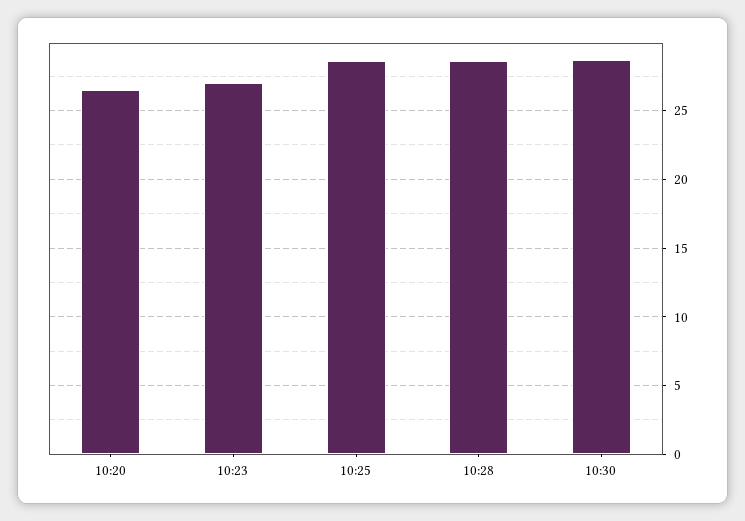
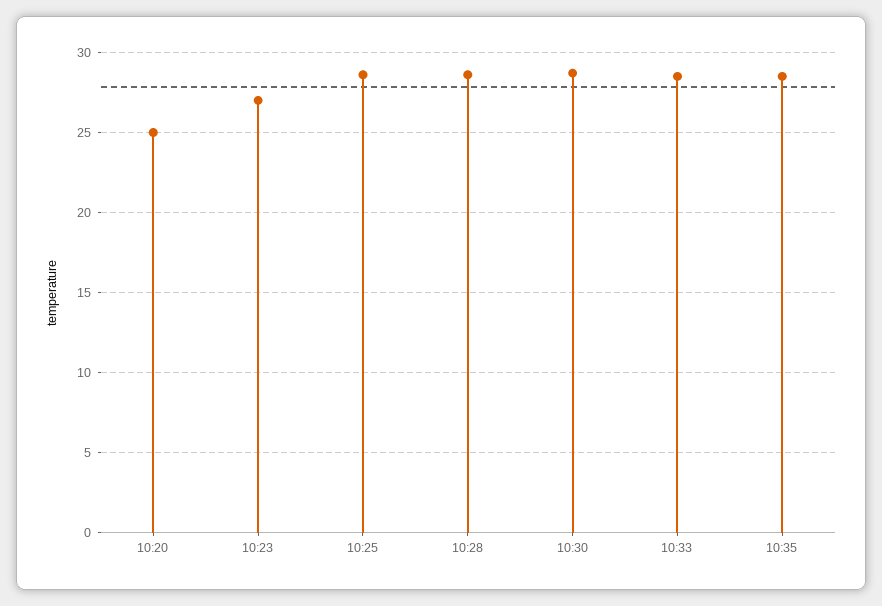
10:20: 26.5 -> 25
10:33: none -> 28.5
10:35: none -> 28.5

